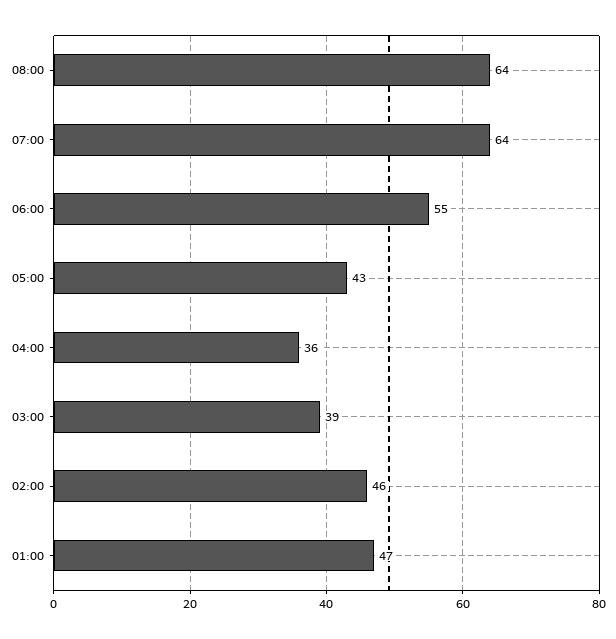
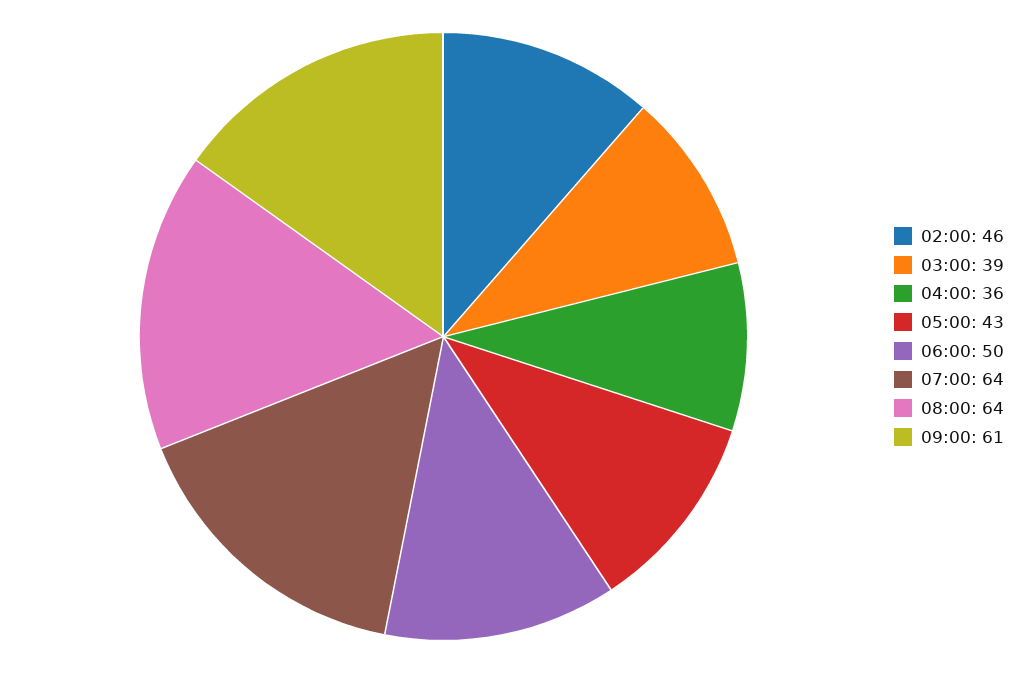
06:00: 55 -> 50
01:00: 47 -> none
09:00: none -> 61

